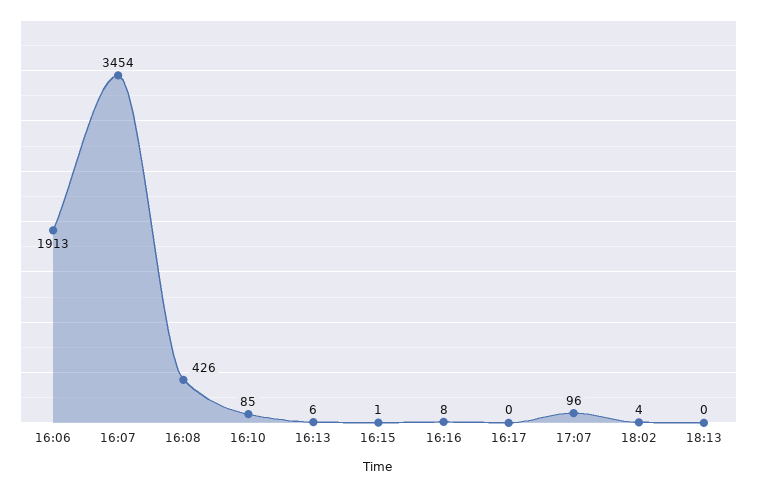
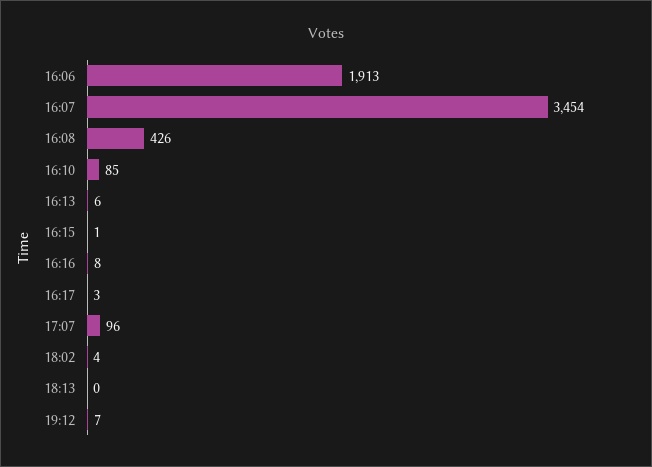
16:17: 0 -> 3
19:12: none -> 7

